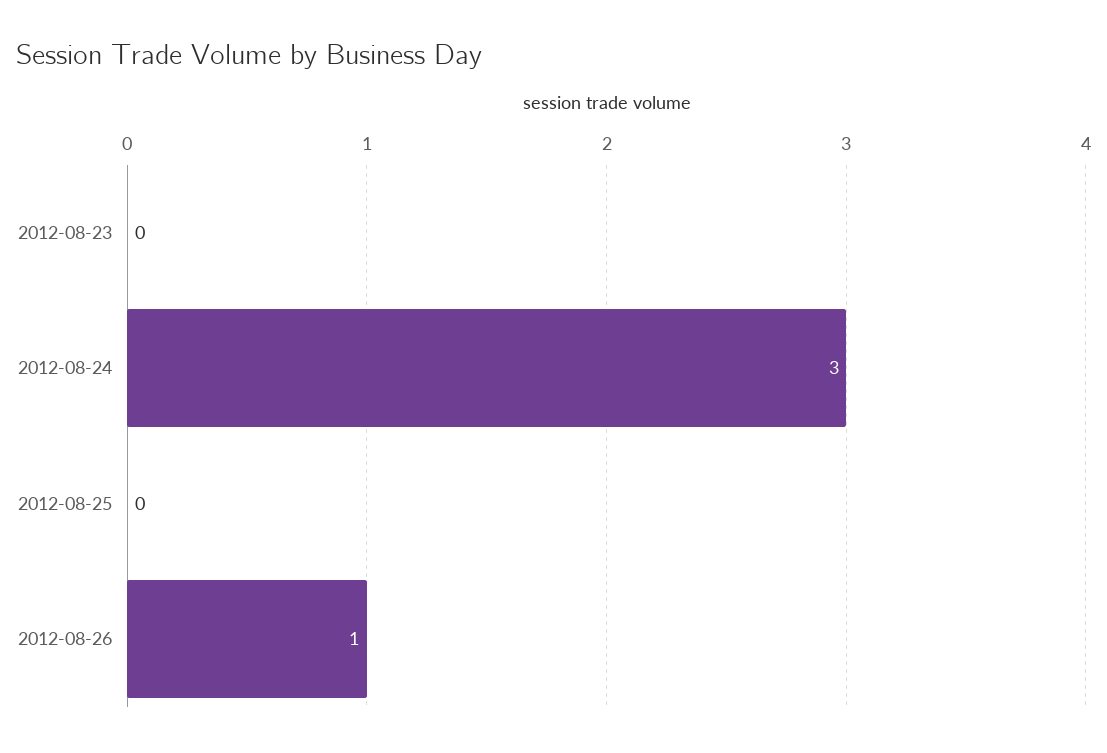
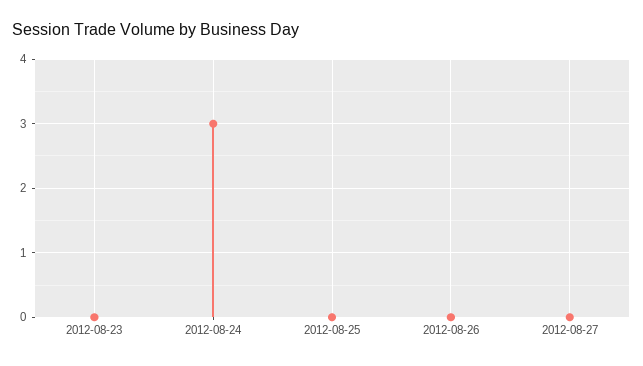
2012-08-26: 1 -> 0
2012-08-27: none -> 0

